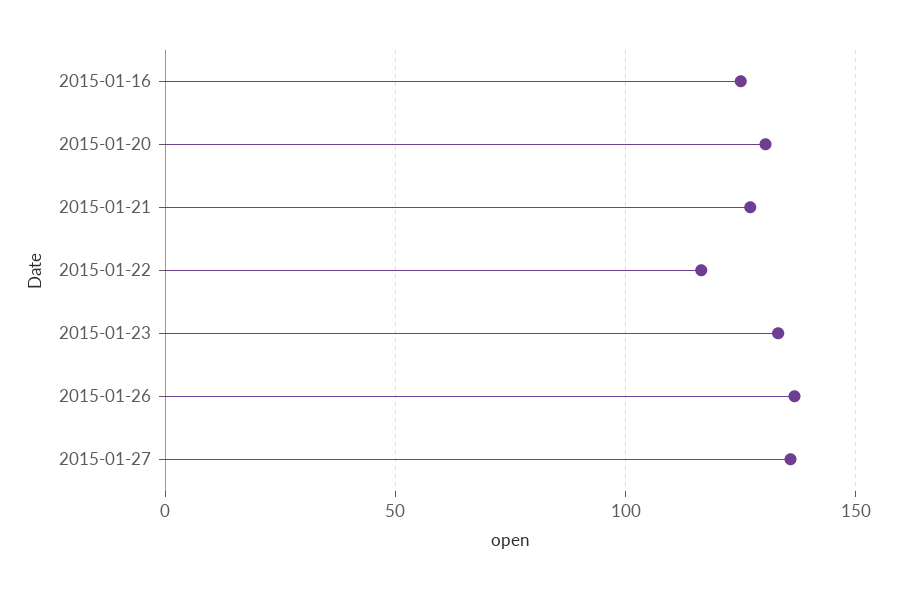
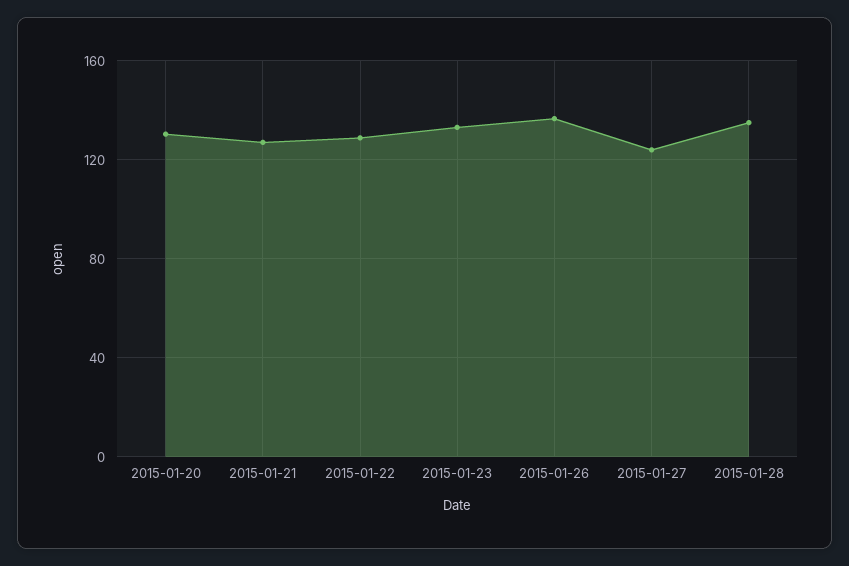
2015-01-16: 125 -> none
2015-01-22: 115 -> 130
2015-01-27: 135 -> 125
2015-01-28: none -> 135

